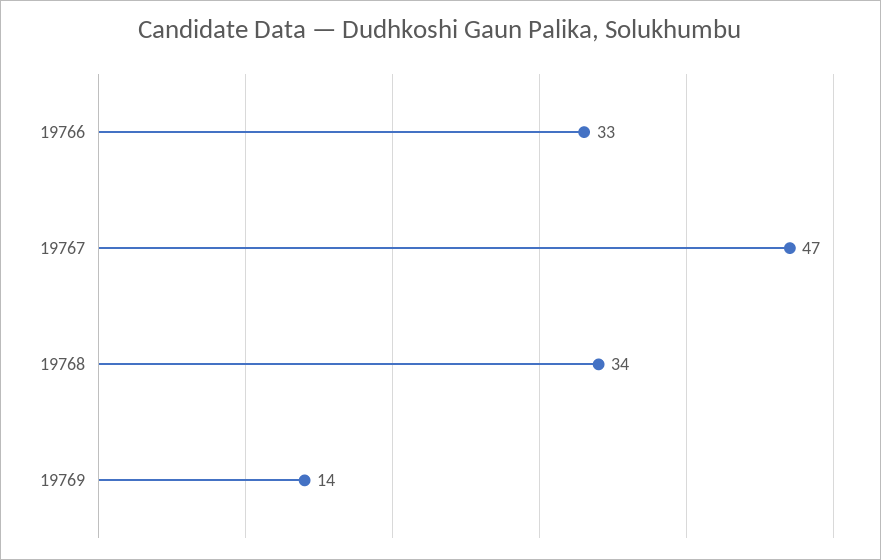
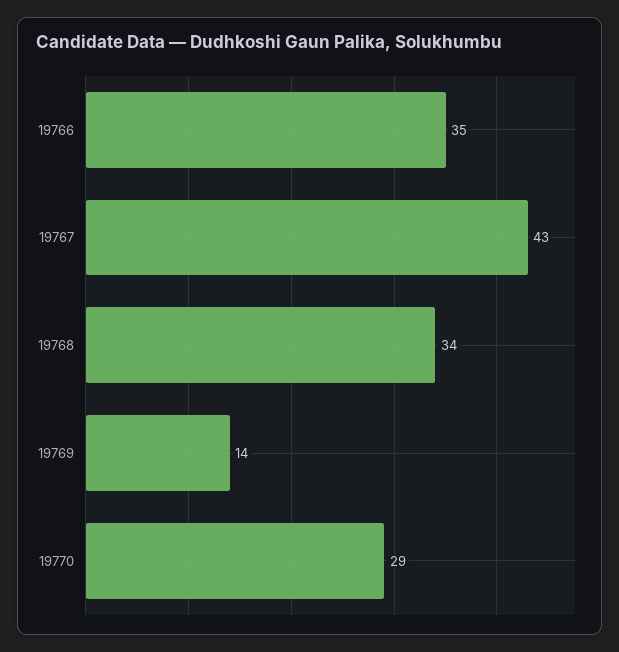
19766: 33 -> 35
19767: 47 -> 43
19770: none -> 29

